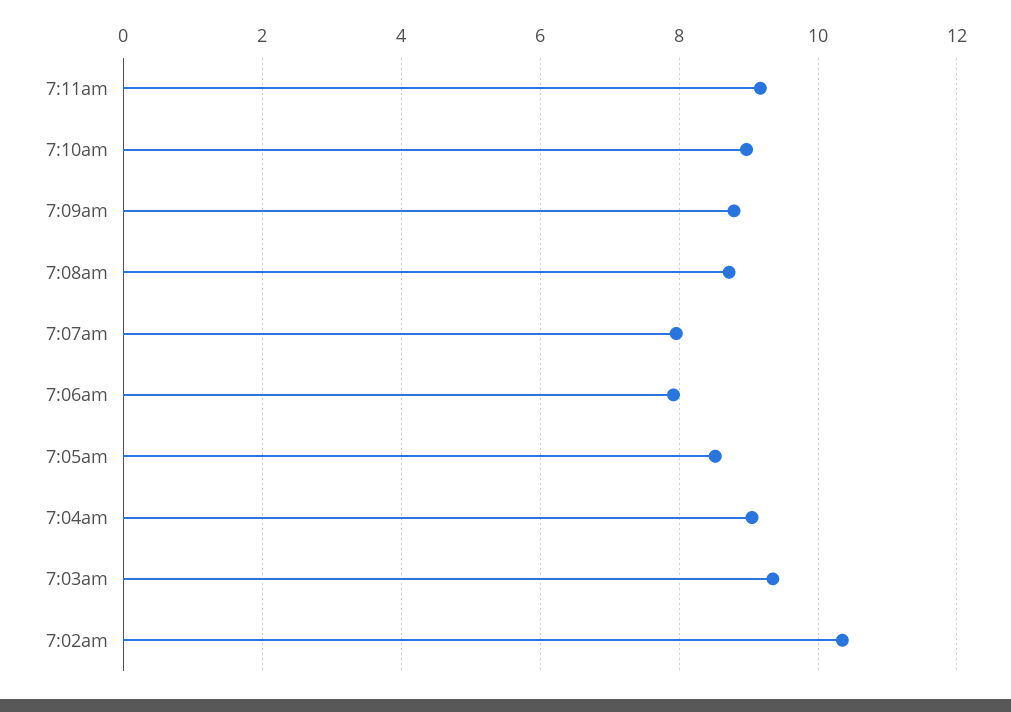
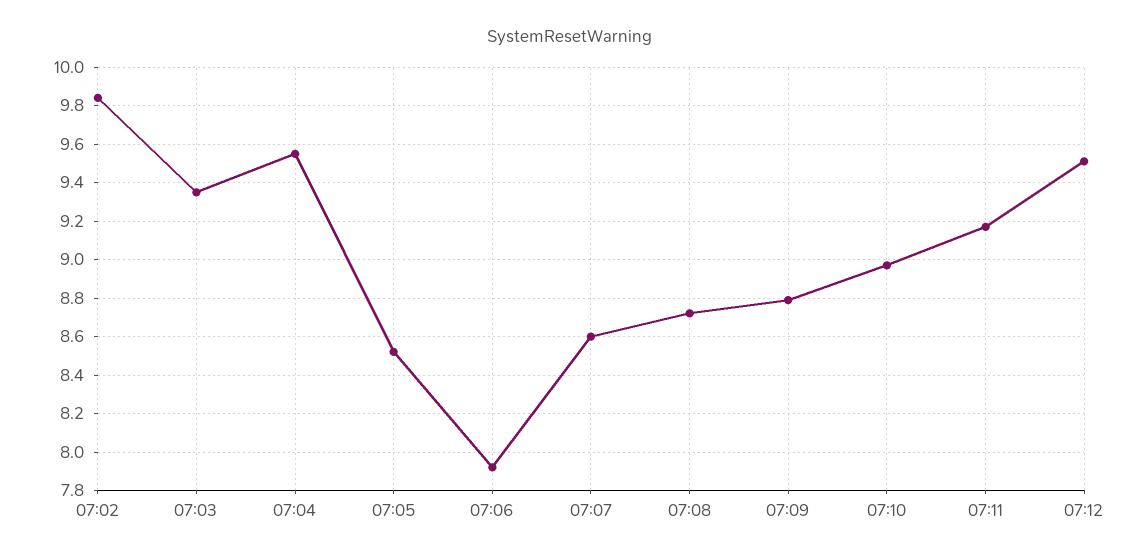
7:07am: 8 -> 8.6
7:04am: 9 -> 9.55
7:02am: 10.4 -> 9.85
07:12: none -> 9.5

